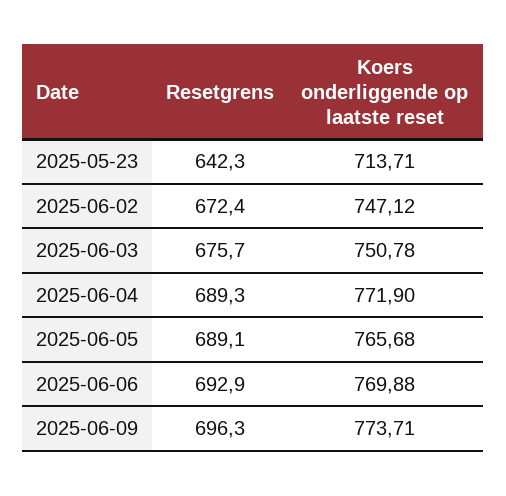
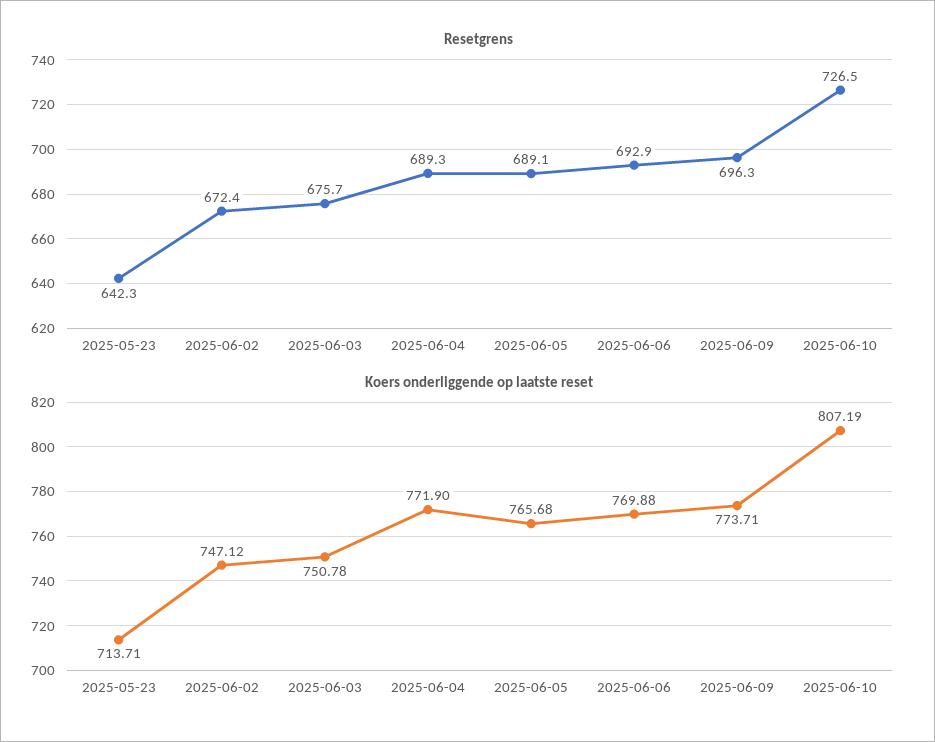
Resetgrens, 2025-06-10: none -> 726.5
Koers onderliggende op laatste reset, 2025-06-10: none -> 807.19

